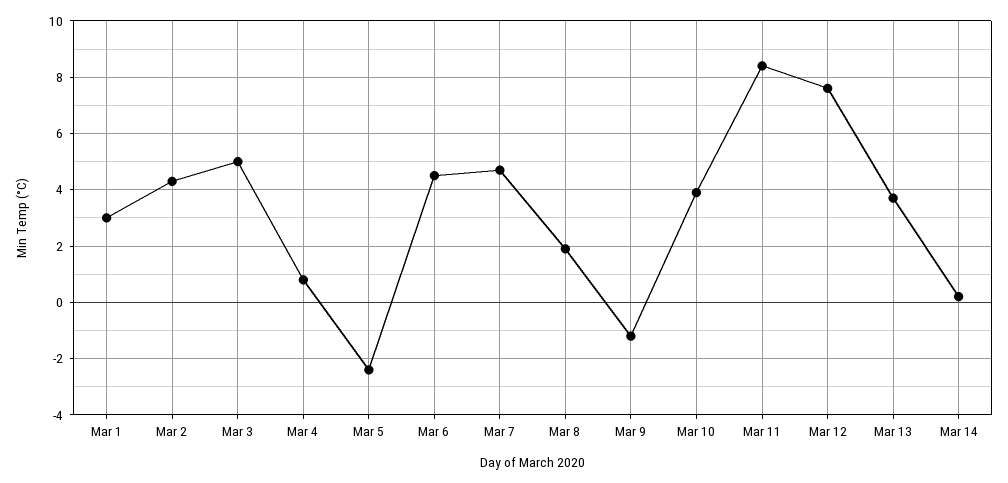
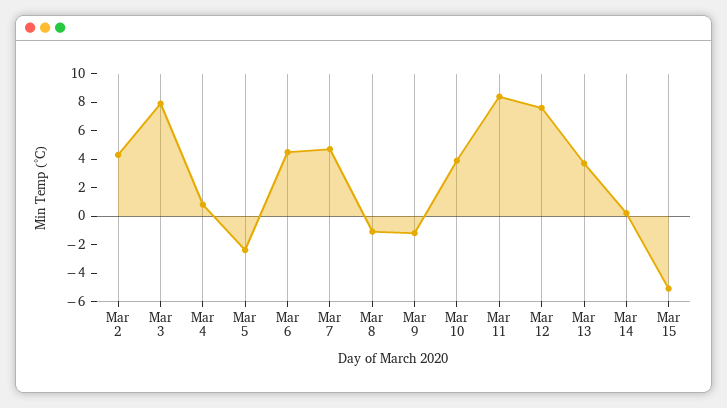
Mar 1: 3 -> none
Mar 3: 5 -> 8
Mar 8: 2 -> -1
Mar 15: none -> -5

